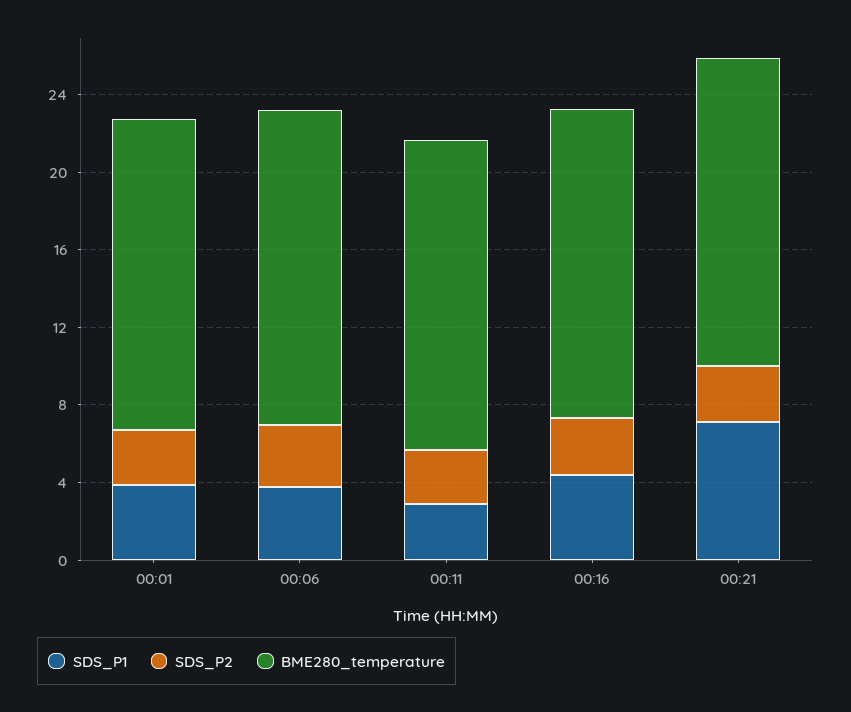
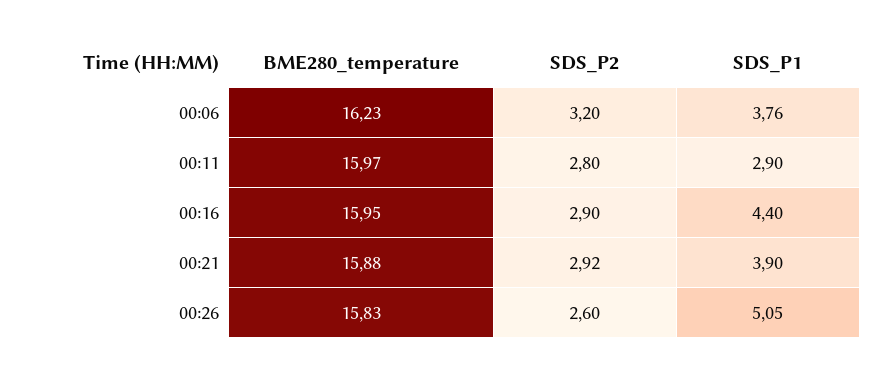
SDS_P1, 00:01: 4 -> none
SDS_P2, 00:01: 3 -> none
BME280_temperature, 00:01: 16 -> none
SDS_P1, 00:21: 7 -> 3.9
BME280_temperature, 00:26: none -> 15.83
SDS_P2, 00:26: none -> 2.6
SDS_P1, 00:26: none -> 5.05

